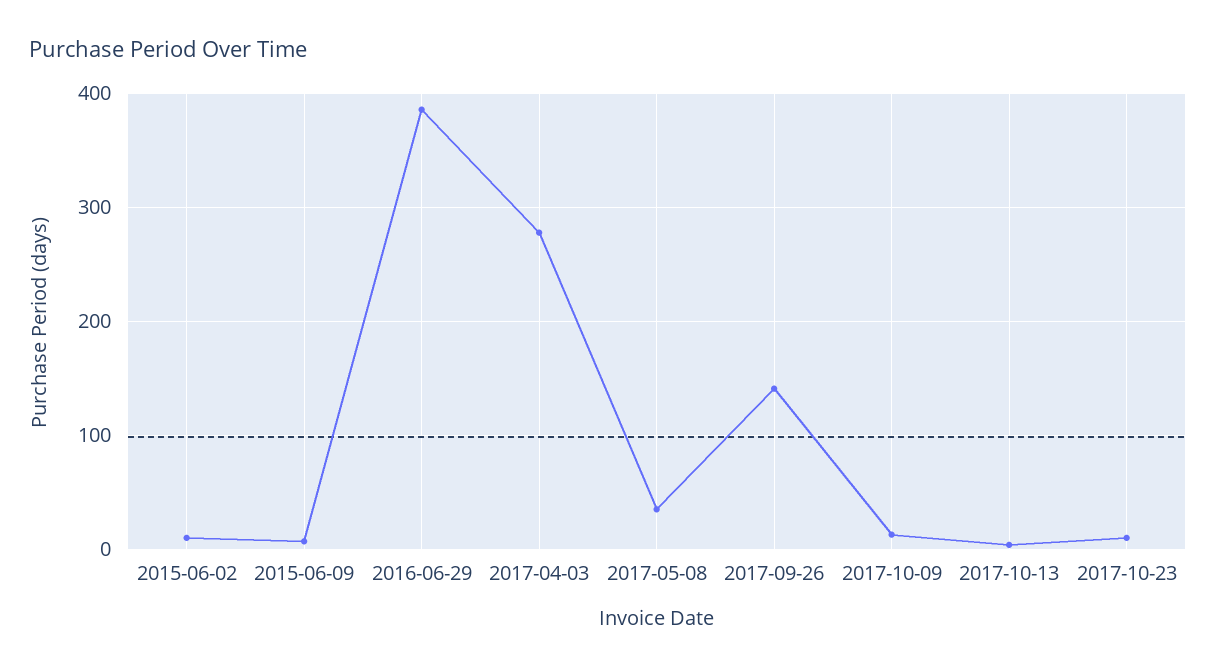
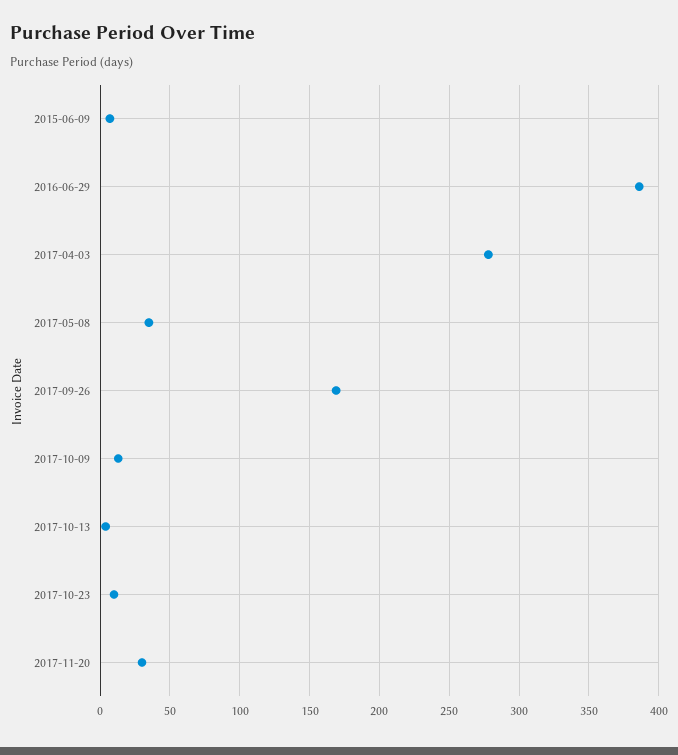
2015-06-02: 10 -> none
2017-09-26: 140 -> 170
2017-11-20: none -> 30

